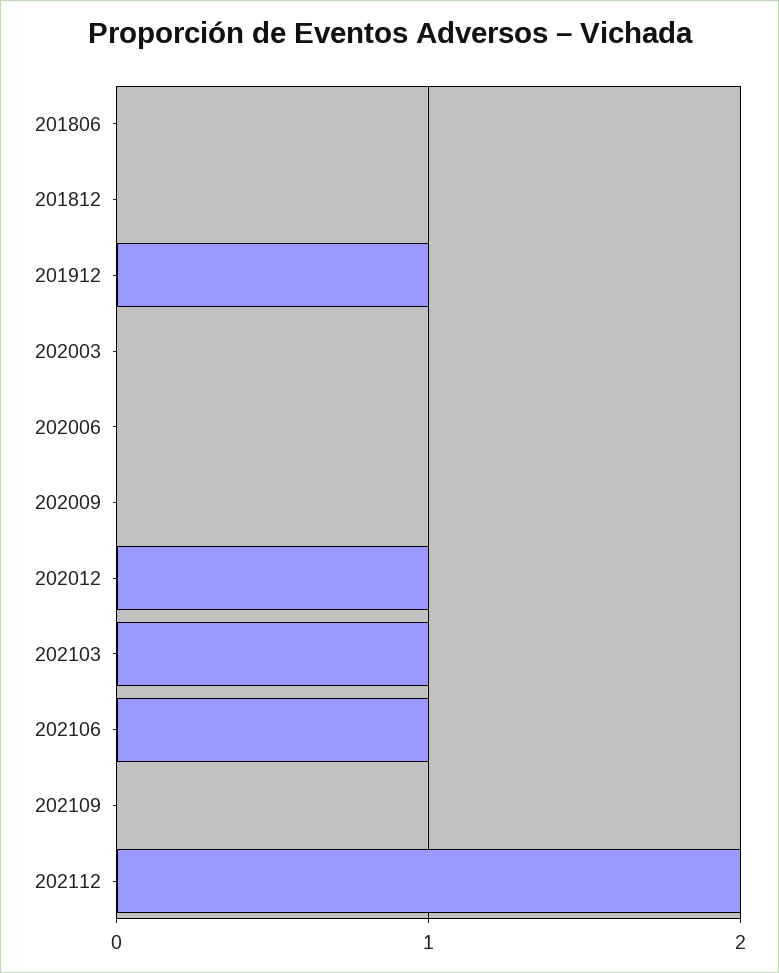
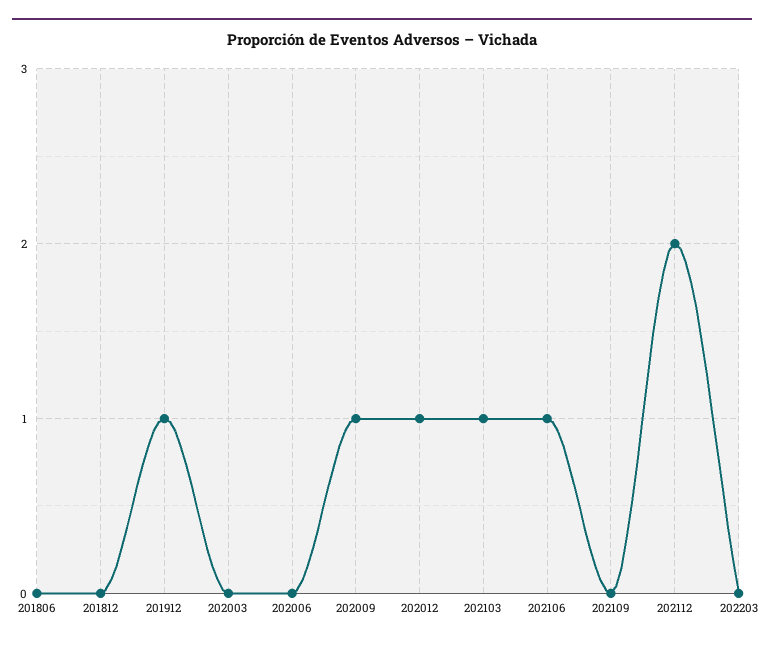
202009: 0 -> 1
202203: none -> 0

